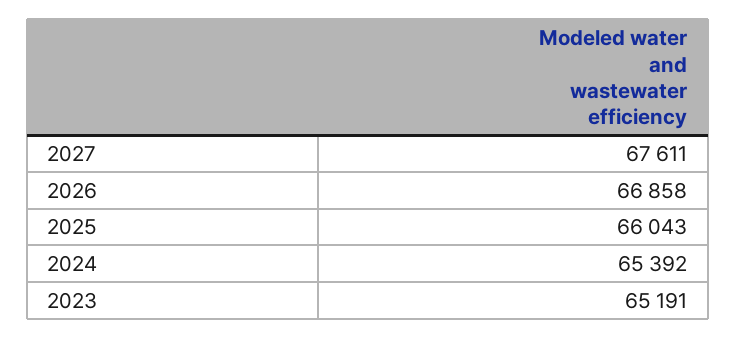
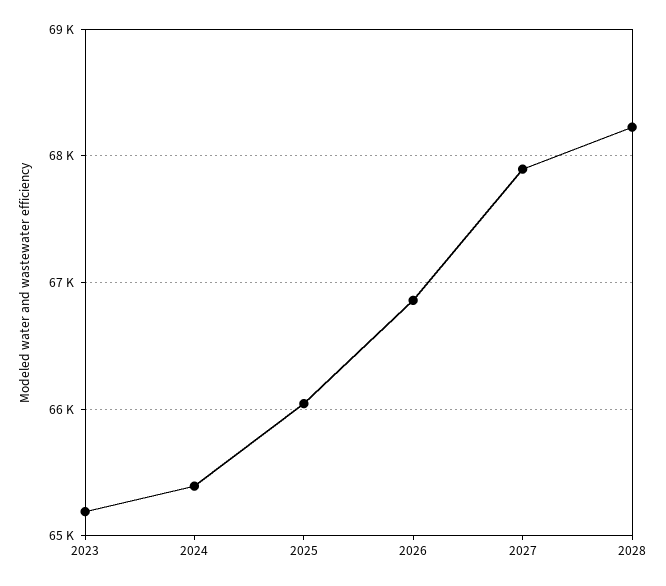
2027: 67611 -> 67900
2028: none -> 68200

